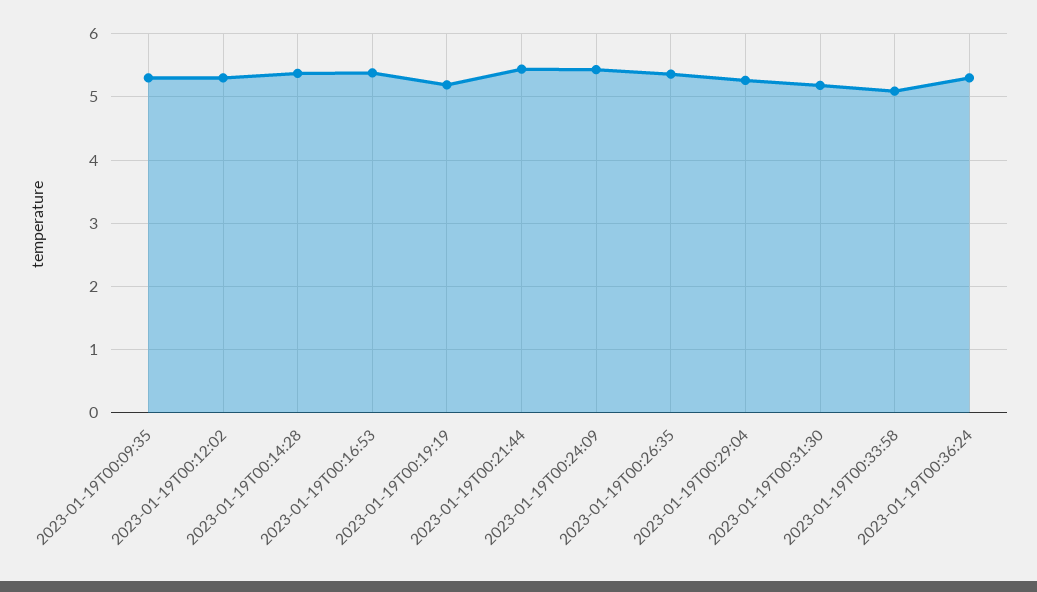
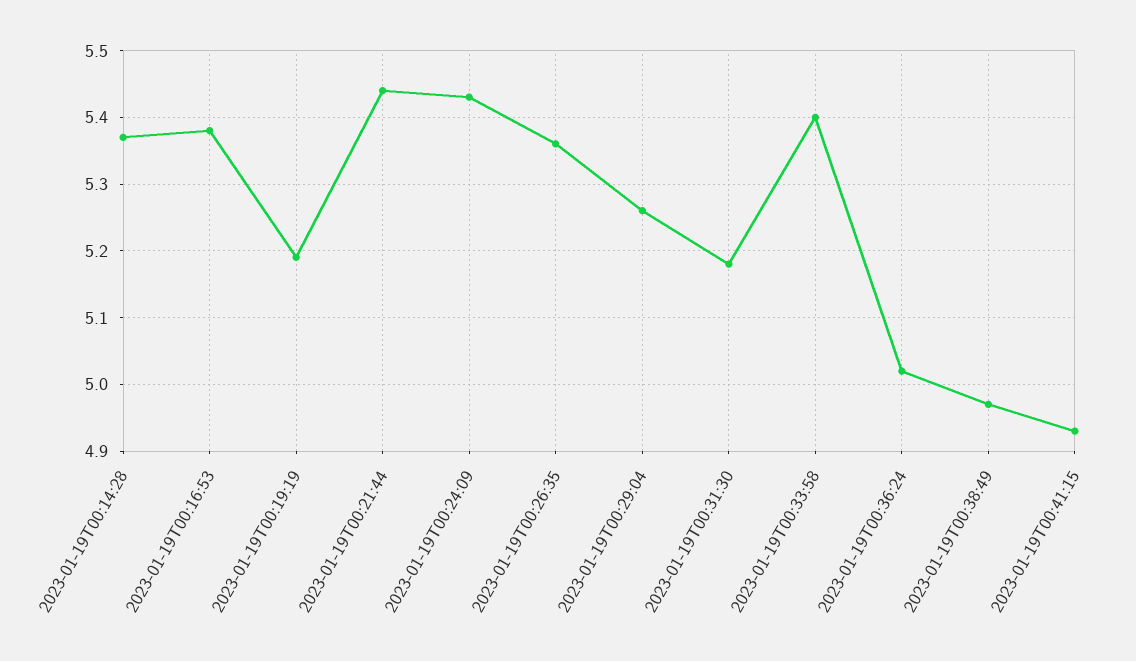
2023-01-19T00:09:35: 5.3 -> none
2023-01-19T00:12:02: 5.3 -> none
2023-01-19T00:33:58: 5.1 -> 5.4
2023-01-19T00:36:24: 5.3 -> 5.02
2023-01-19T00:38:49: none -> 4.97
2023-01-19T00:41:15: none -> 4.93

